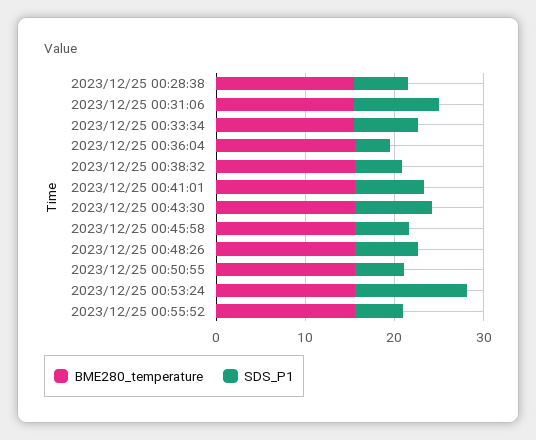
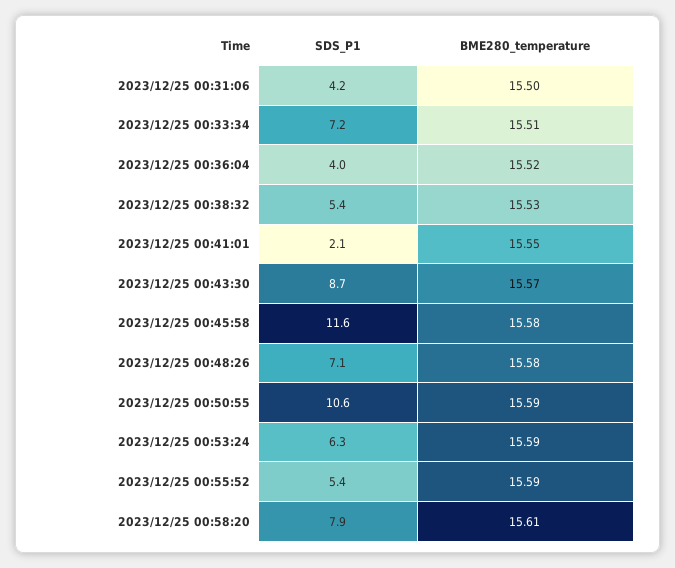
BME280_temperature, 2023/12/25 00:28:38: 16 -> none
SDS_P1, 2023/12/25 00:28:38: 6 -> none
SDS_P1, 2023/12/25 00:31:06: 10 -> 4.2
SDS_P1, 2023/12/25 00:41:01: 8 -> 2.1
SDS_P1, 2023/12/25 00:45:58: 6 -> 11.6
SDS_P1, 2023/12/25 00:50:55: 6 -> 10.6
SDS_P1, 2023/12/25 00:53:24: 12 -> 6.3
SDS_P1, 2023/12/25 00:58:20: none -> 7.9
BME280_temperature, 2023/12/25 00:58:20: none -> 15.61

